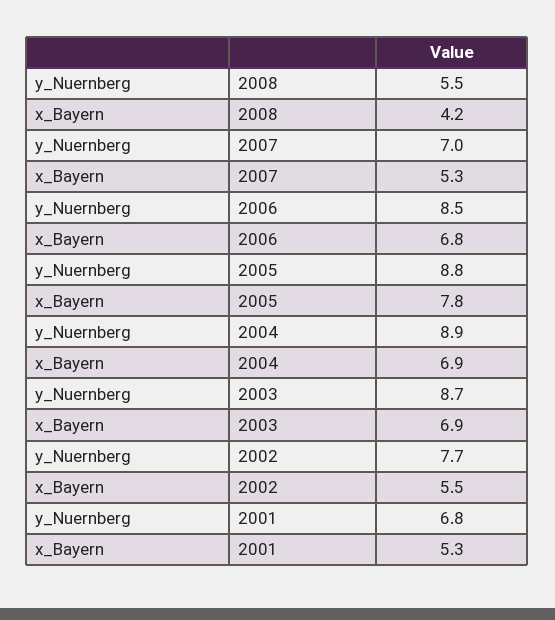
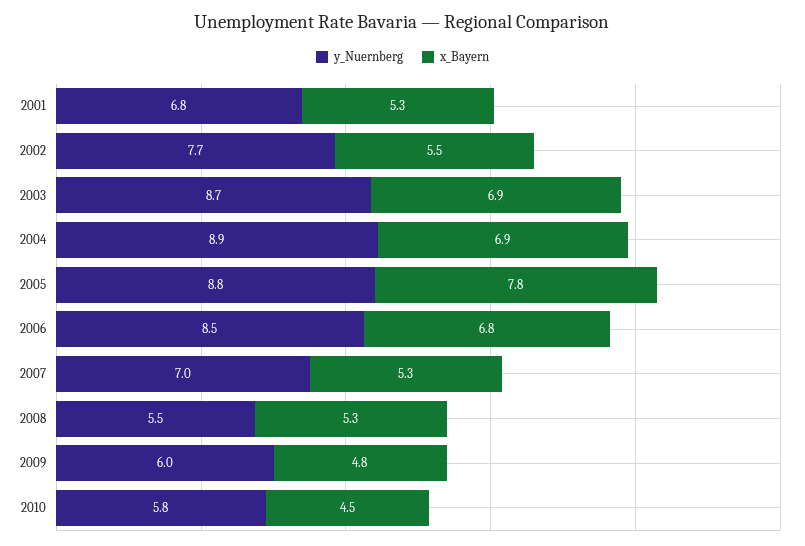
x_Bayern, 2008: 4.2 -> 5.3
y_Nuernberg, 2009: none -> 6
x_Bayern, 2009: none -> 4.8
y_Nuernberg, 2010: none -> 5.8
x_Bayern, 2010: none -> 4.5

